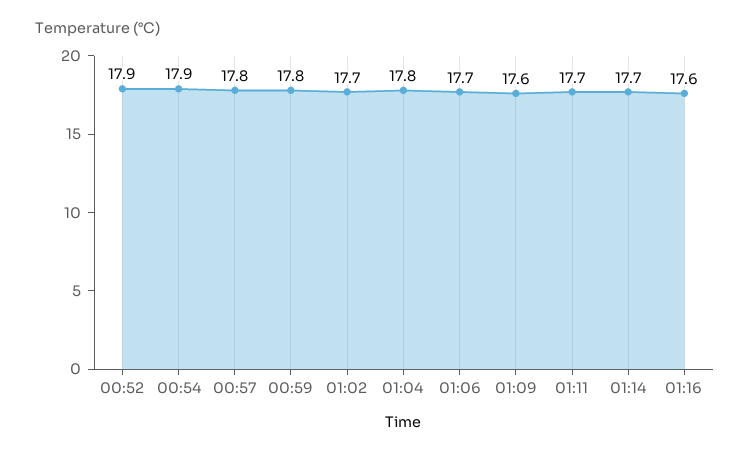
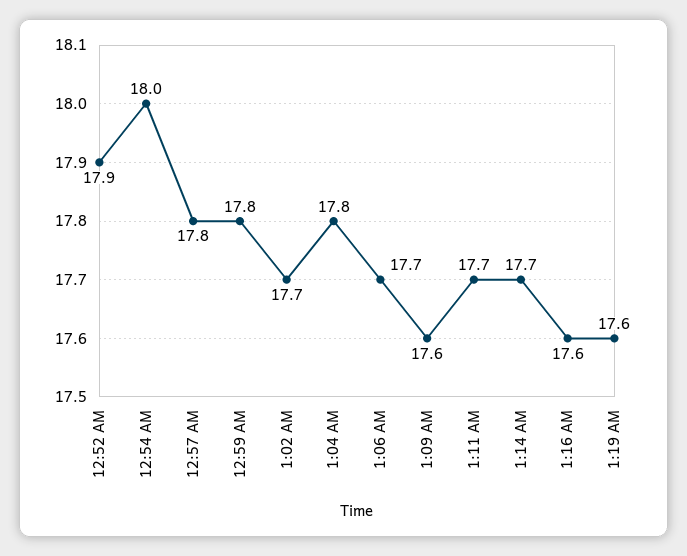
00:54: 17.9 -> 18
1:19 AM: none -> 17.6

